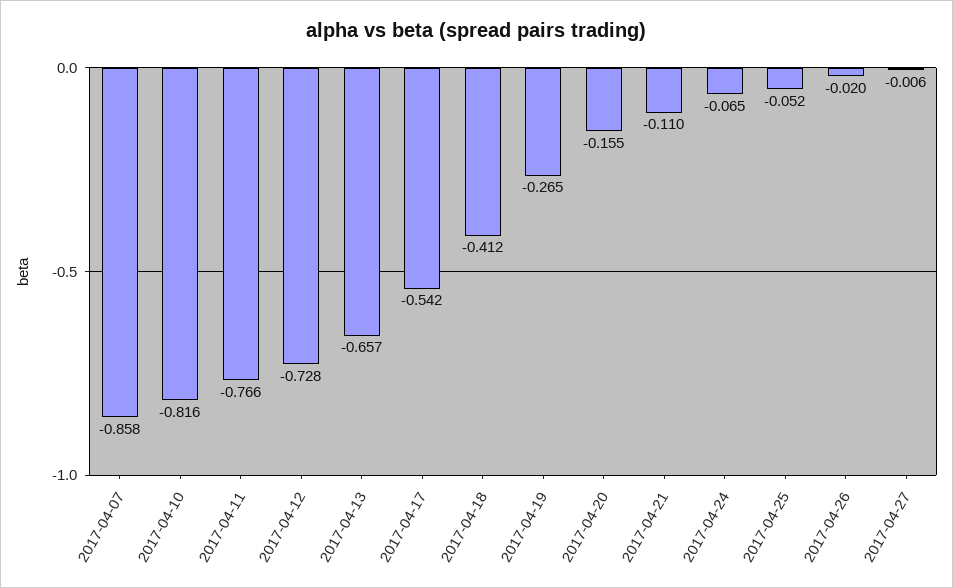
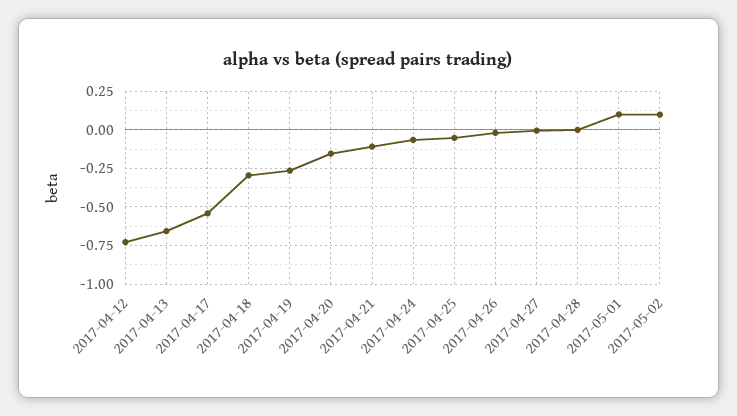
2017-04-07: -0.858 -> none
2017-04-10: -0.816 -> none
2017-04-11: -0.766 -> none
2017-04-18: -0.412 -> -0.3
2017-04-28: none -> 0
2017-05-01: none -> 0.1
2017-05-02: none -> 0.1

